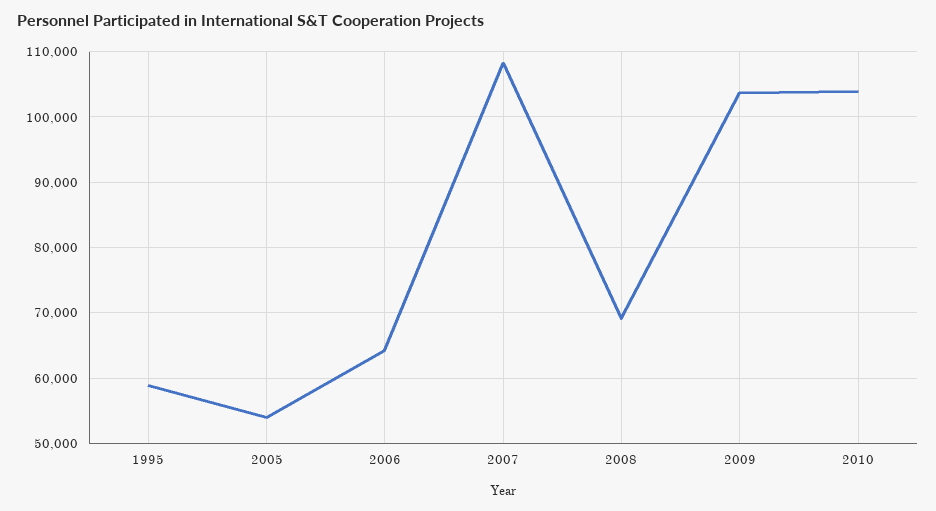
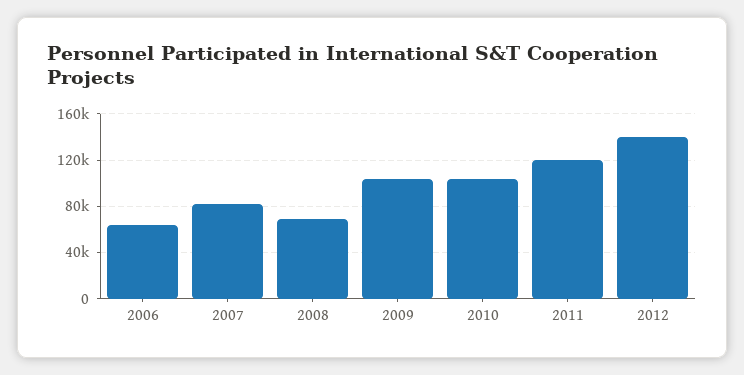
1995: 59000 -> none
2005: 54000 -> none
2007: 108000 -> 80000
2011: none -> 120000
2012: none -> 140000

